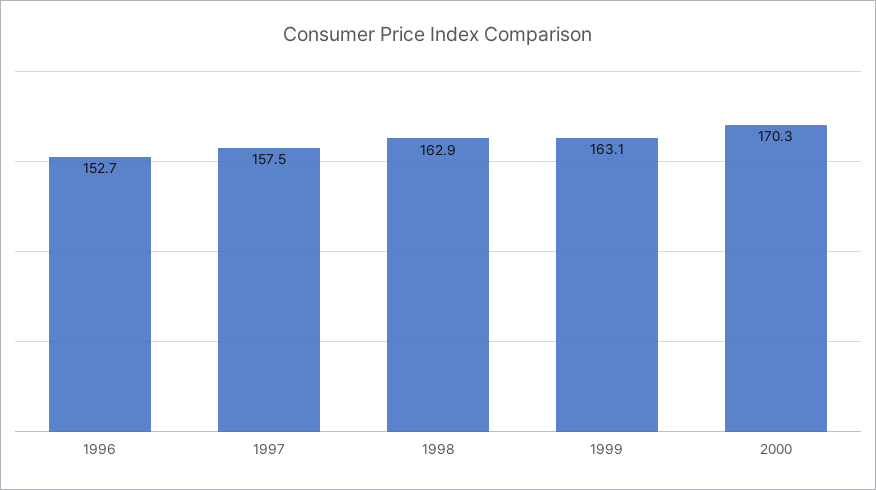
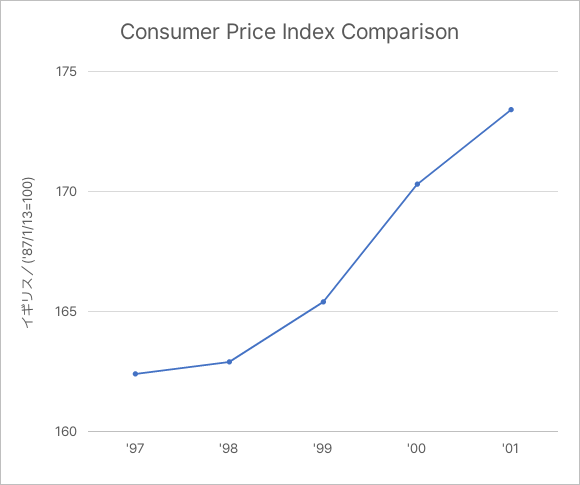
1996: 152.7 -> none
1997: 157.5 -> 162.5
1999: 163.1 -> 165.5
'01: none -> 173.5

